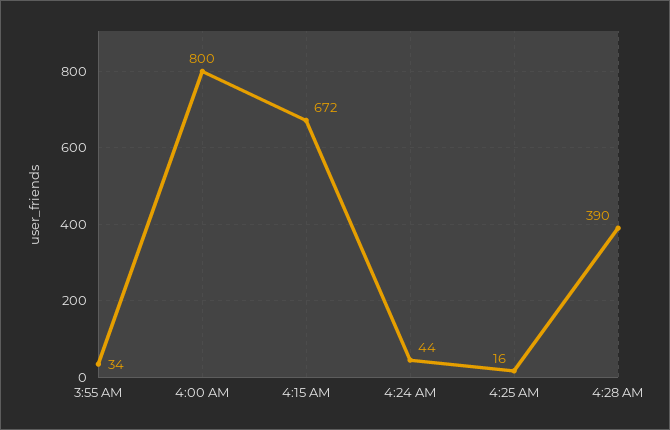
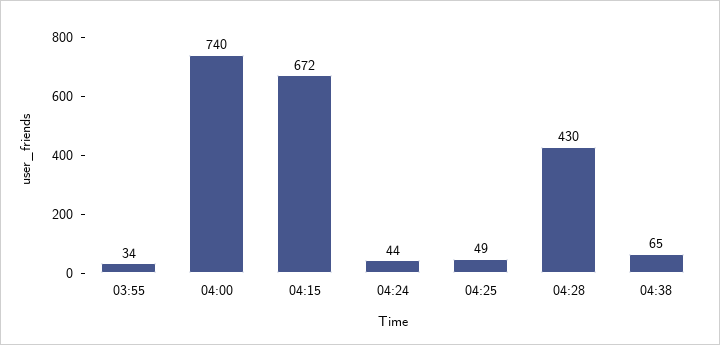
4:00 AM: 800 -> 740
4:25 AM: 16 -> 49
4:28 AM: 390 -> 430
04:38: none -> 65

